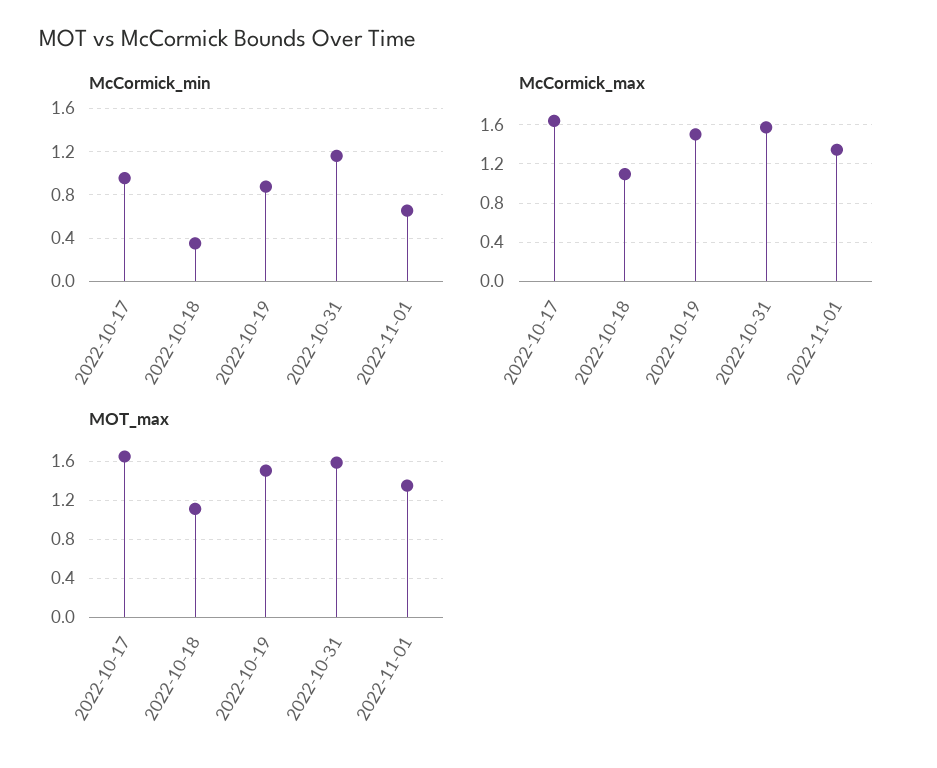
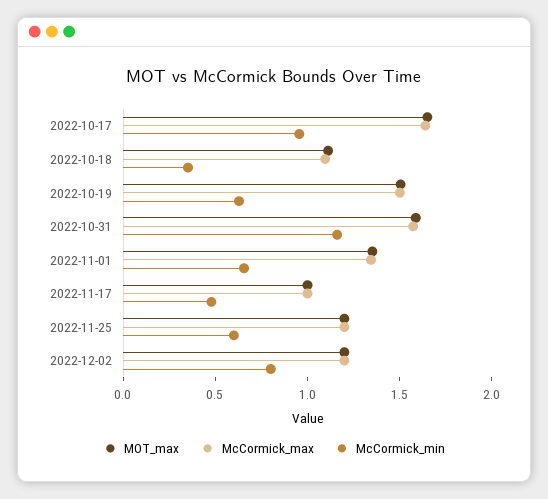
McCormick_min, 2022-10-19: 0.9 -> 0.6
MOT_max, 2022-11-17: none -> 1
McCormick_max, 2022-11-17: none -> 1
McCormick_min, 2022-11-17: none -> 0.5
MOT_max, 2022-11-25: none -> 1.2
McCormick_max, 2022-11-25: none -> 1.2
McCormick_min, 2022-11-25: none -> 0.6
MOT_max, 2022-12-02: none -> 1.2
McCormick_max, 2022-12-02: none -> 1.2
McCormick_min, 2022-12-02: none -> 0.8

